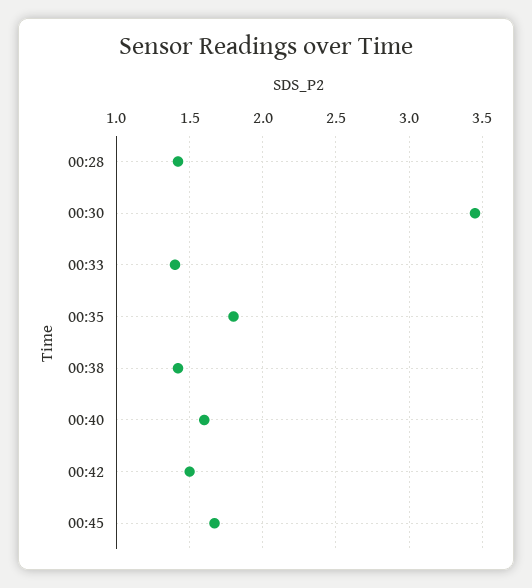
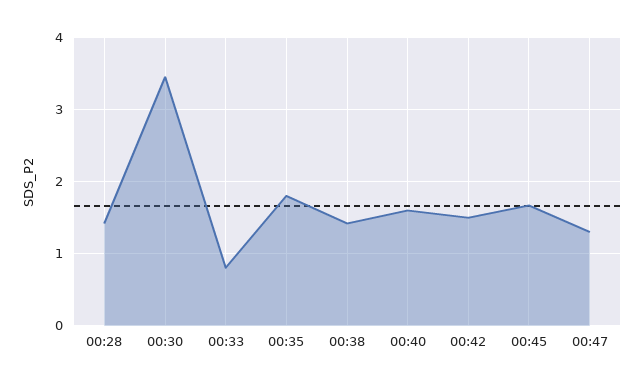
00:33: 1.4 -> 0.8
00:47: none -> 1.3

